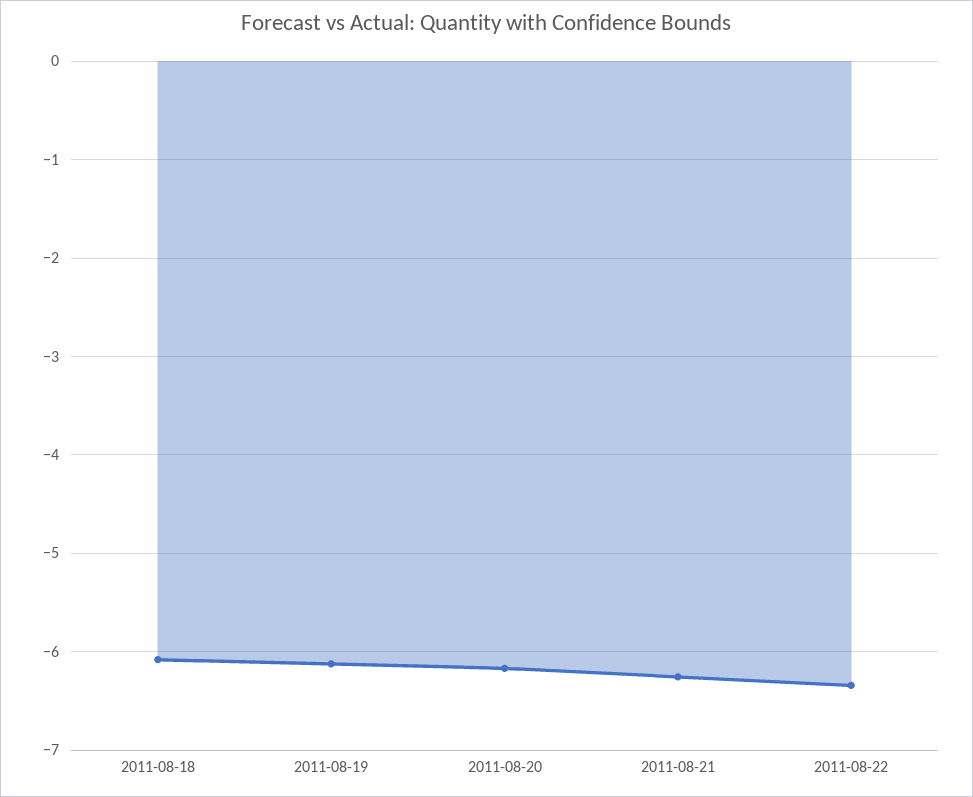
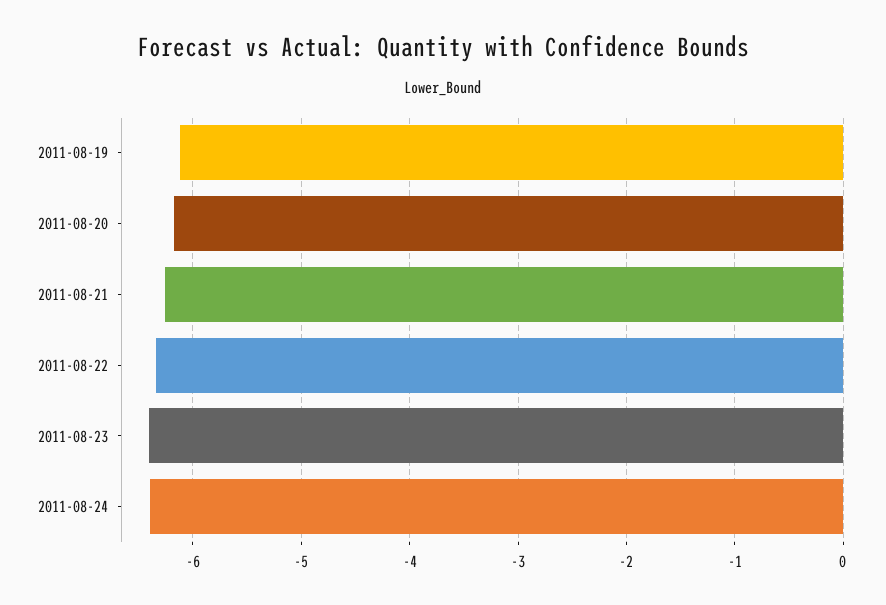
2011-08-18: -6.1 -> none
2011-08-23: none -> -6.4
2011-08-24: none -> -6.4

